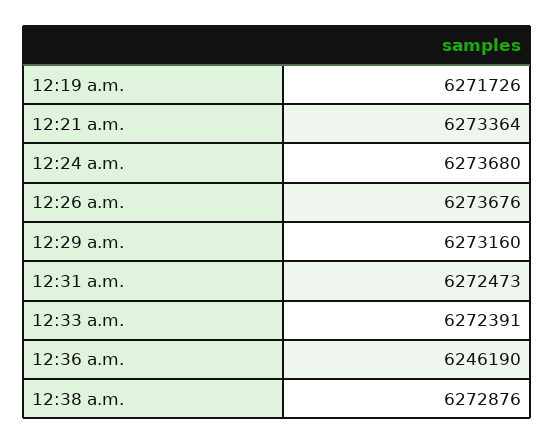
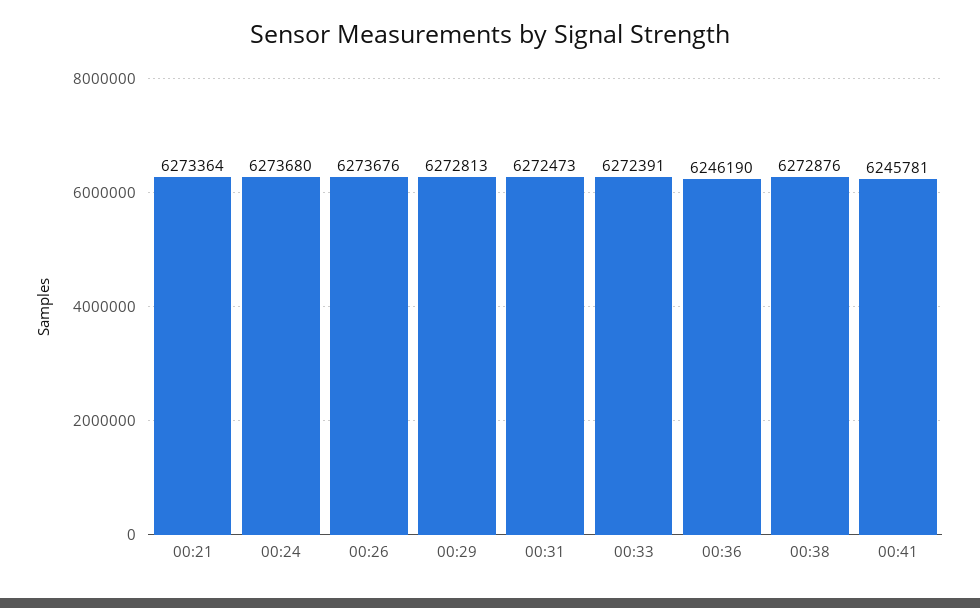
12:19 a.m.: 6271726 -> none
12:29 a.m.: 6273160 -> 6272813
00:41: none -> 6245781

